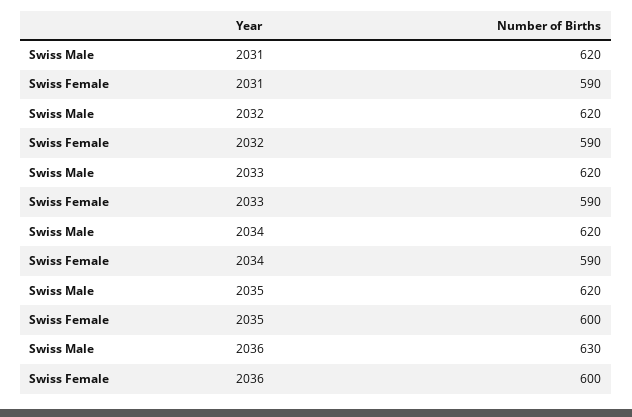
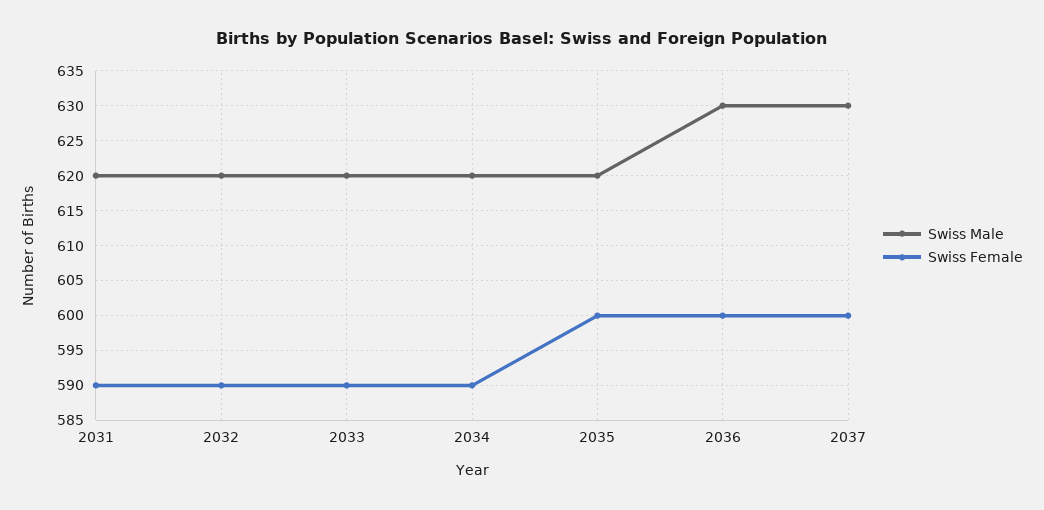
Swiss Male, 2037: none -> 630
Swiss Female, 2037: none -> 600

